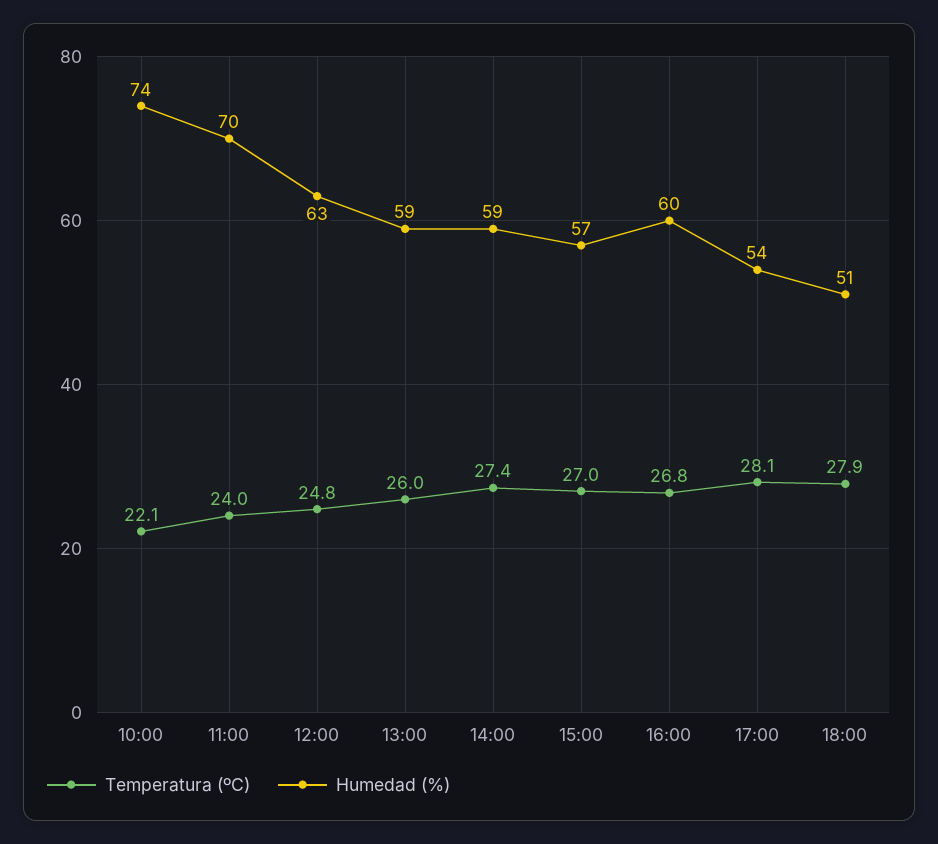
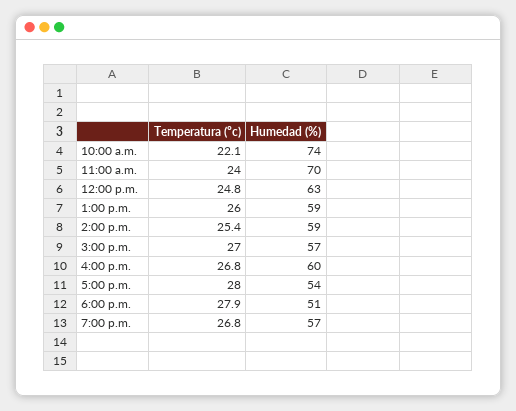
Temperatura (ºC), 14:00: 27.4 -> 25.4
Temperatura (ºC), 17:00: 28.1 -> 28
Temperatura (ºC), 7:00 p.m.: none -> 26.8
Humedad (%), 7:00 p.m.: none -> 57

